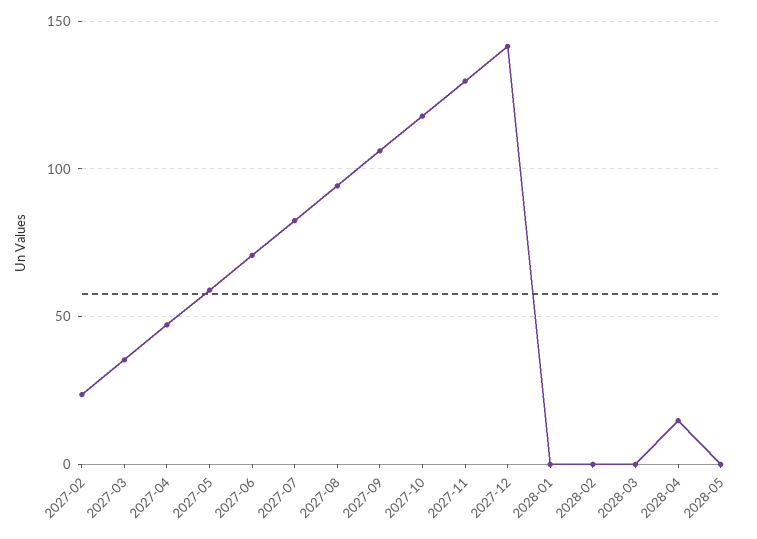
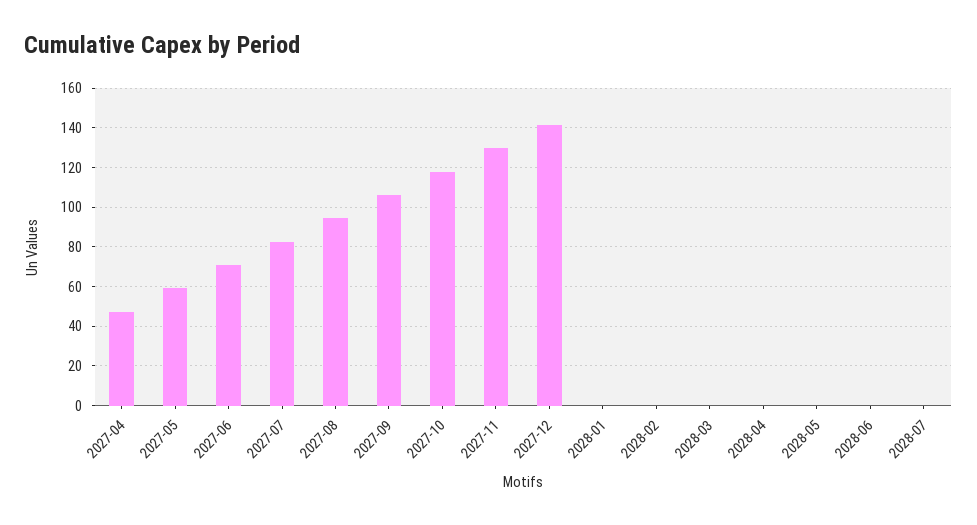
2027-02: 25 -> none
2027-03: 35 -> none
2028-04: 15 -> 0
2028-06: none -> 0
2028-07: none -> 0

